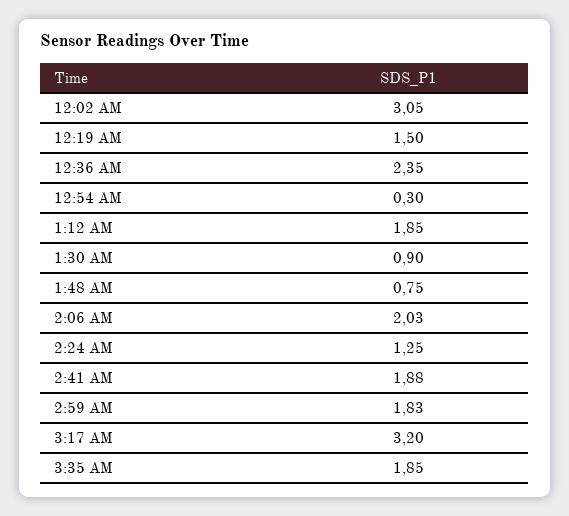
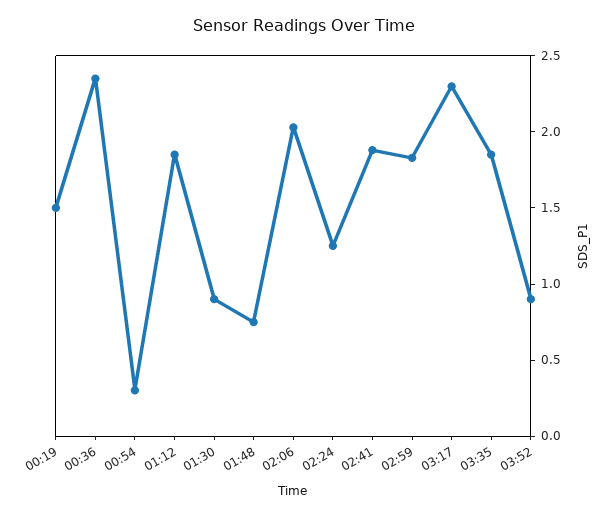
12:02 AM: 3.05 -> none
3:17 AM: 3.2 -> 2.3
03:52: none -> 0.9

